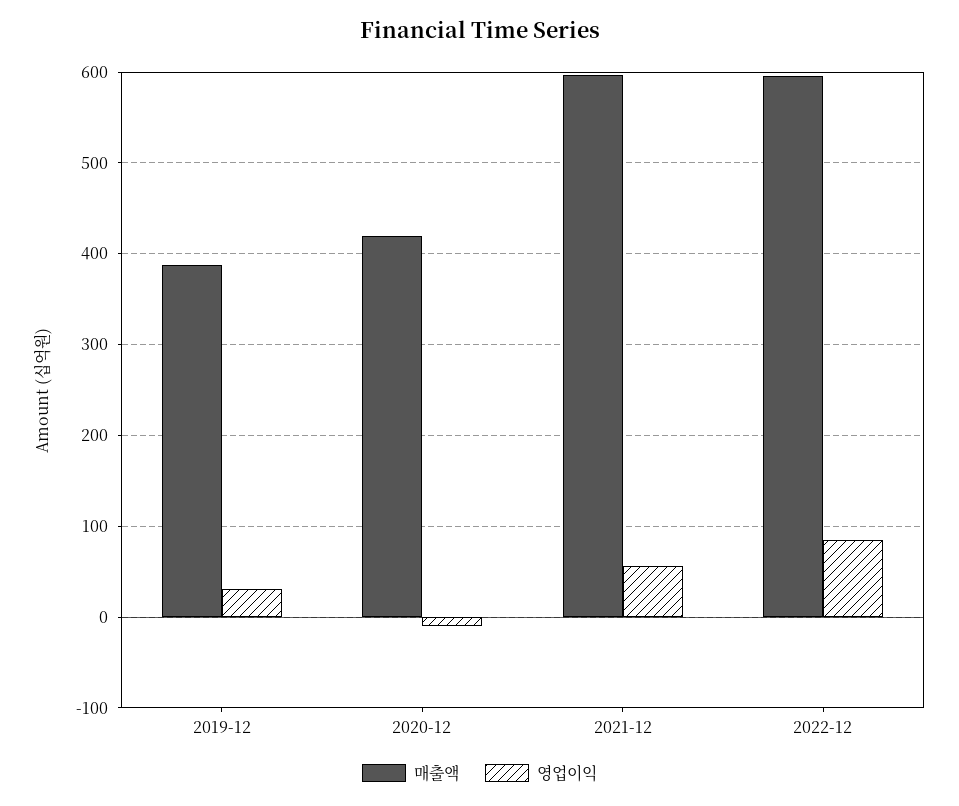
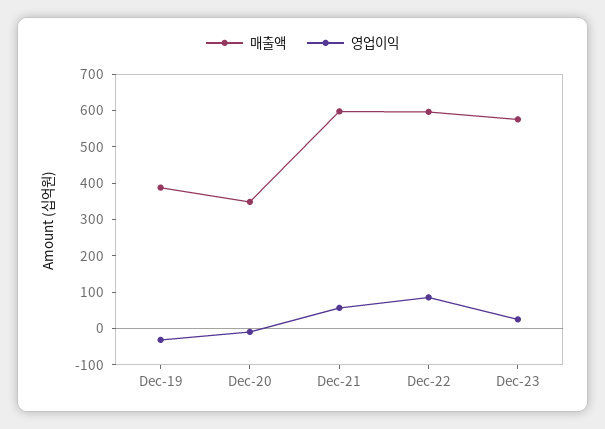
영업이익, 2019-12: 30 -> -25
매출액, 2020-12: 420 -> 350
매출액, Dec-23: none -> 575
영업이익, Dec-23: none -> 25

